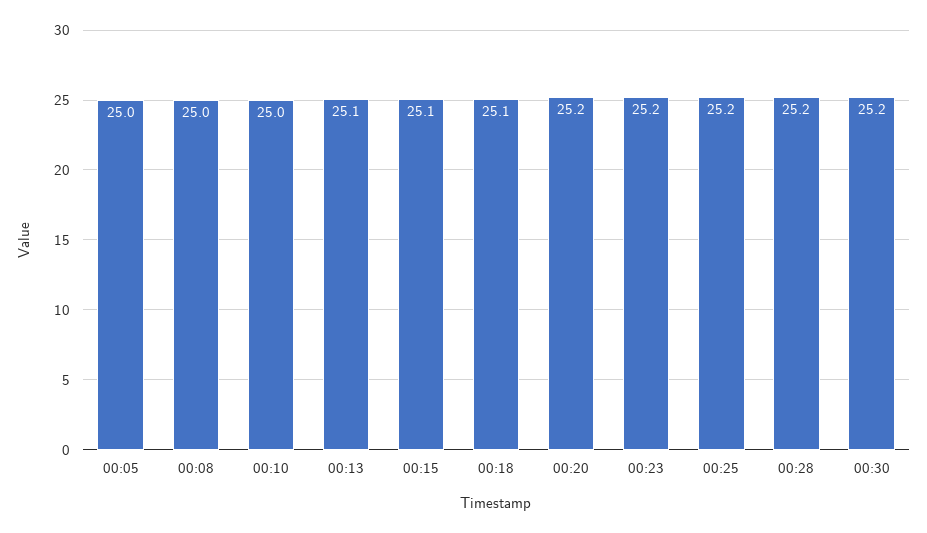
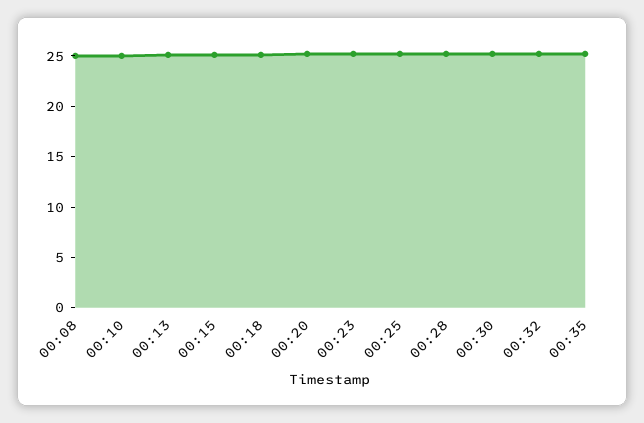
00:05: 25 -> none
00:32: none -> 25
00:35: none -> 25

